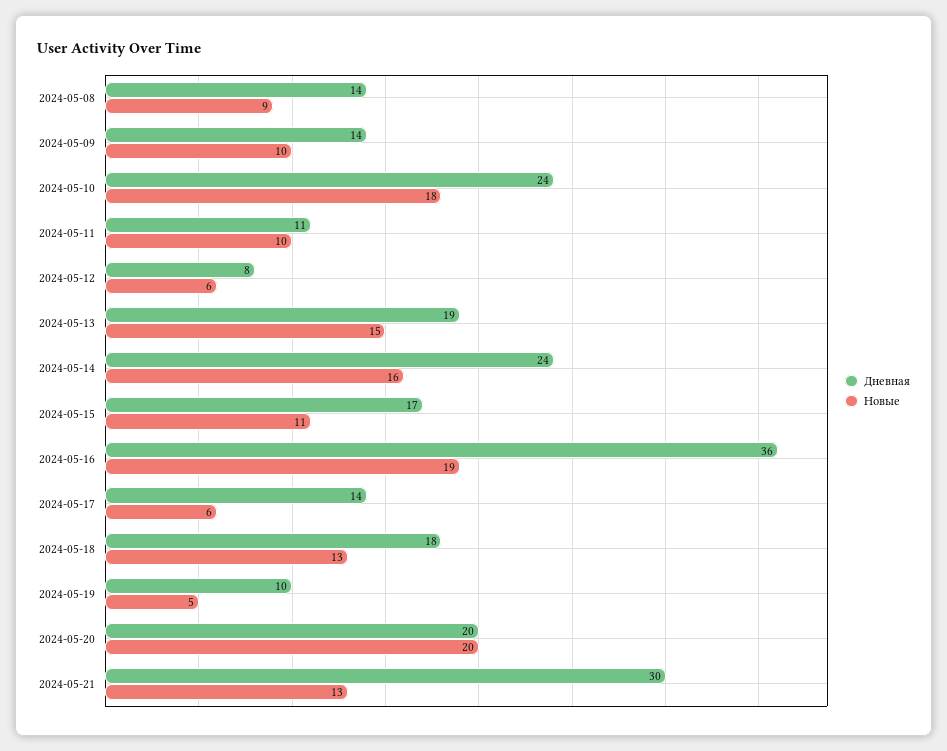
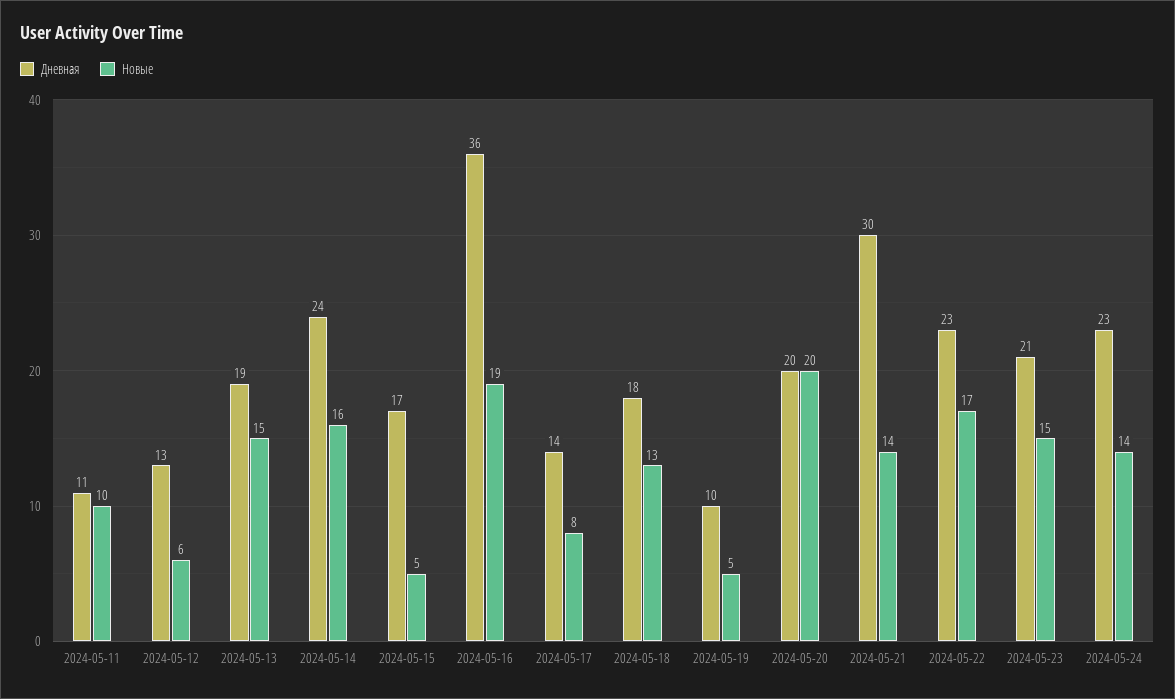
Дневная, 2024-05-08: 14 -> none
Новые, 2024-05-08: 9 -> none
Дневная, 2024-05-09: 14 -> none
Новые, 2024-05-09: 10 -> none
Дневная, 2024-05-10: 24 -> none
Новые, 2024-05-10: 18 -> none
Дневная, 2024-05-12: 8 -> 13
Новые, 2024-05-15: 11 -> 5
Новые, 2024-05-17: 6 -> 8
Новые, 2024-05-21: 13 -> 14
Дневная, 2024-05-22: none -> 23
Новые, 2024-05-22: none -> 17
Дневная, 2024-05-23: none -> 21
Новые, 2024-05-23: none -> 15
Дневная, 2024-05-24: none -> 23
Новые, 2024-05-24: none -> 14

